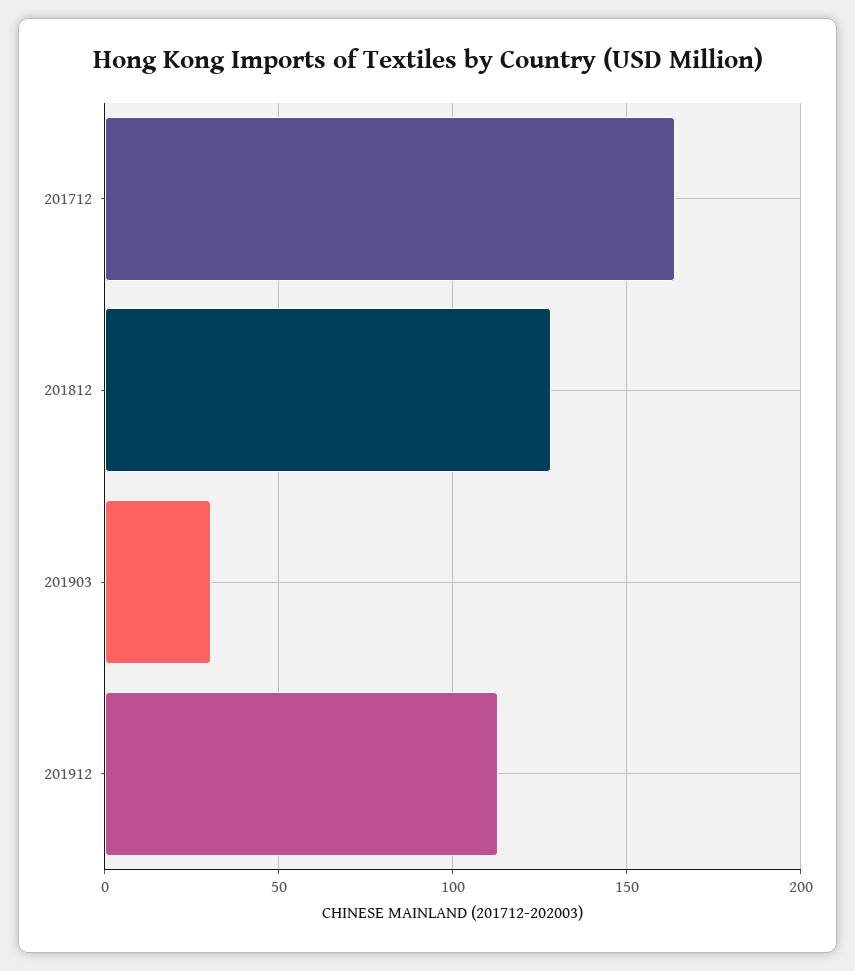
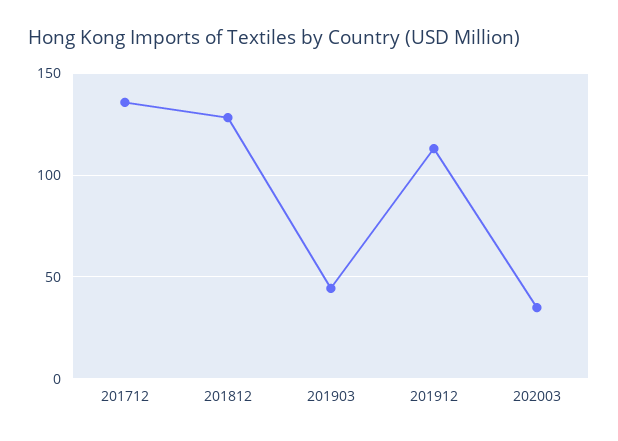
201712: 165 -> 135
201903: 30 -> 45
202003: none -> 35

